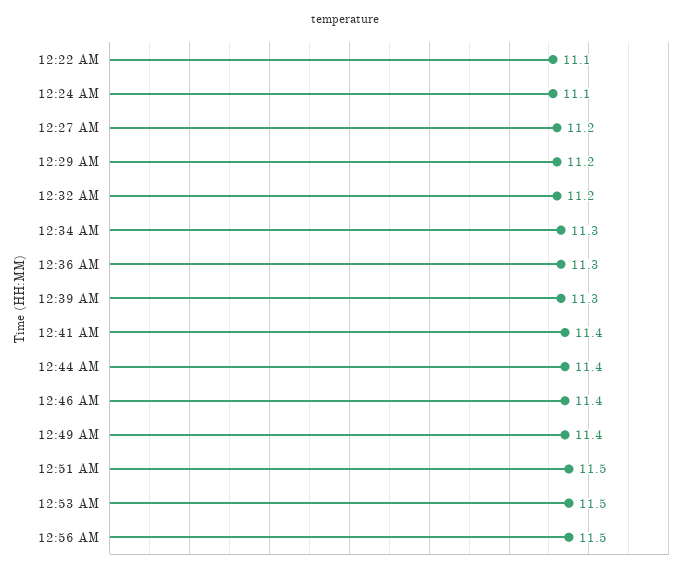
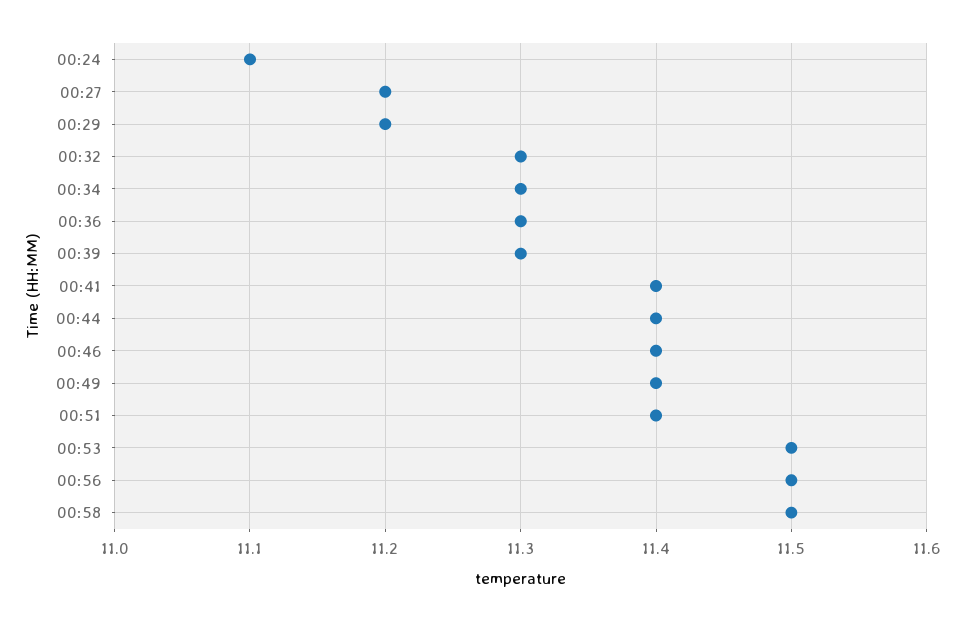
12:22 AM: 11.1 -> none
12:32 AM: 11.2 -> 11.3
12:51 AM: 11.5 -> 11.4
00:58: none -> 11.5

